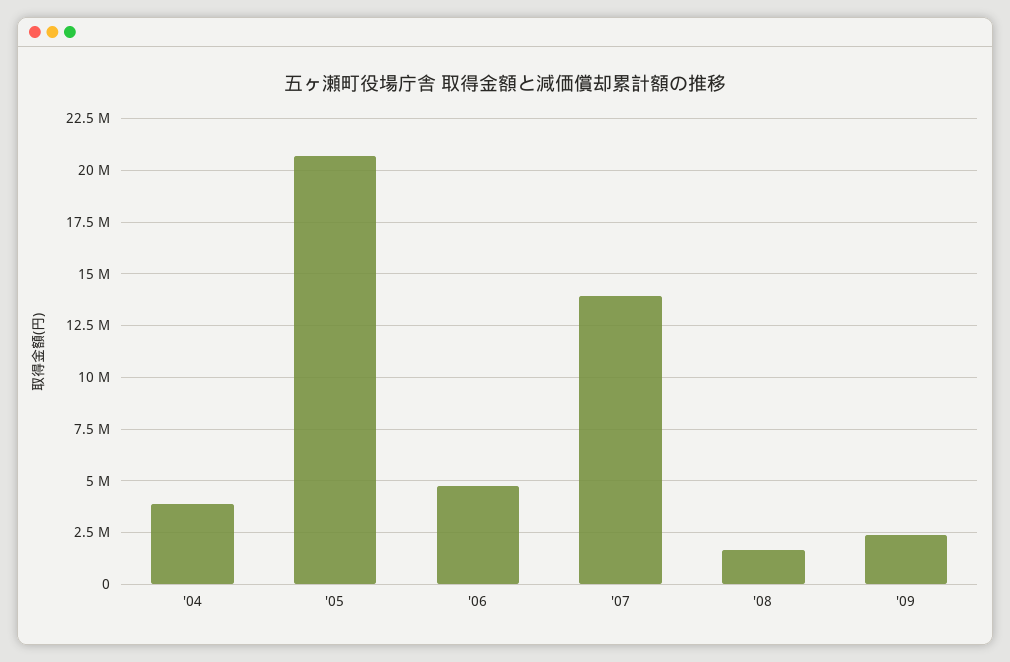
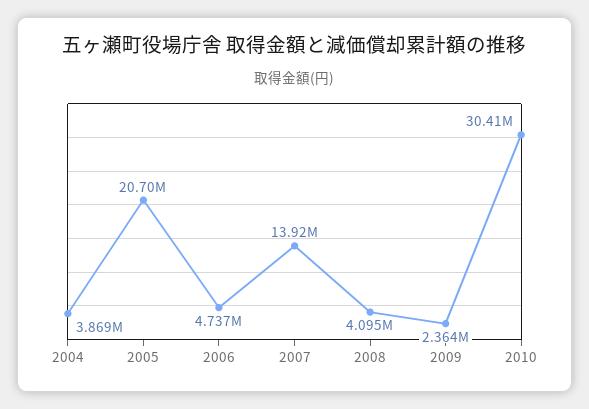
'08: 1500000 -> 4095000
2010: none -> 30410000

